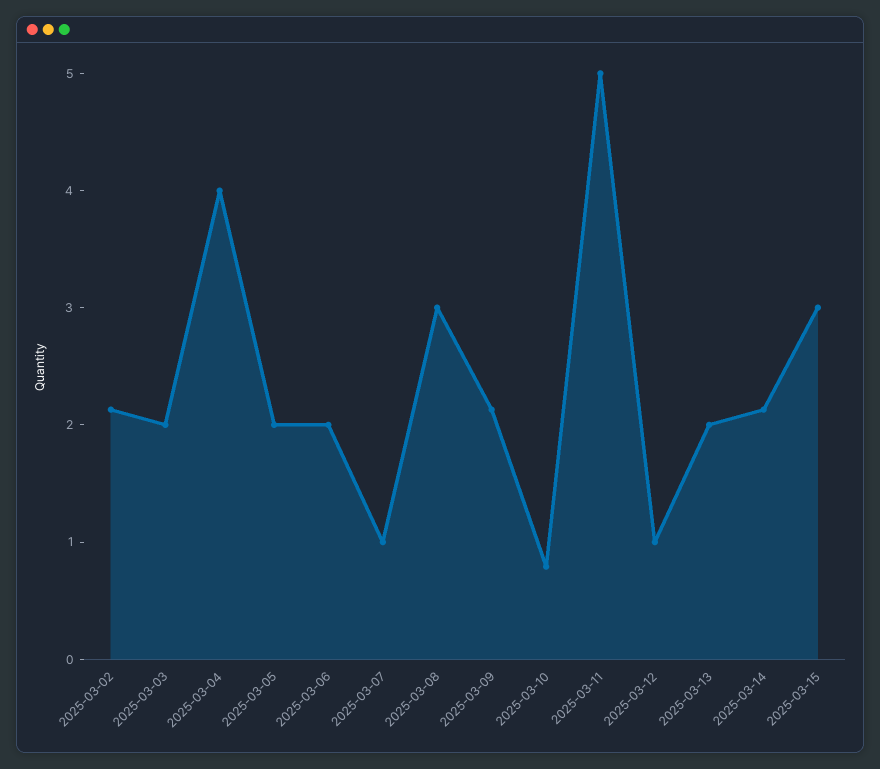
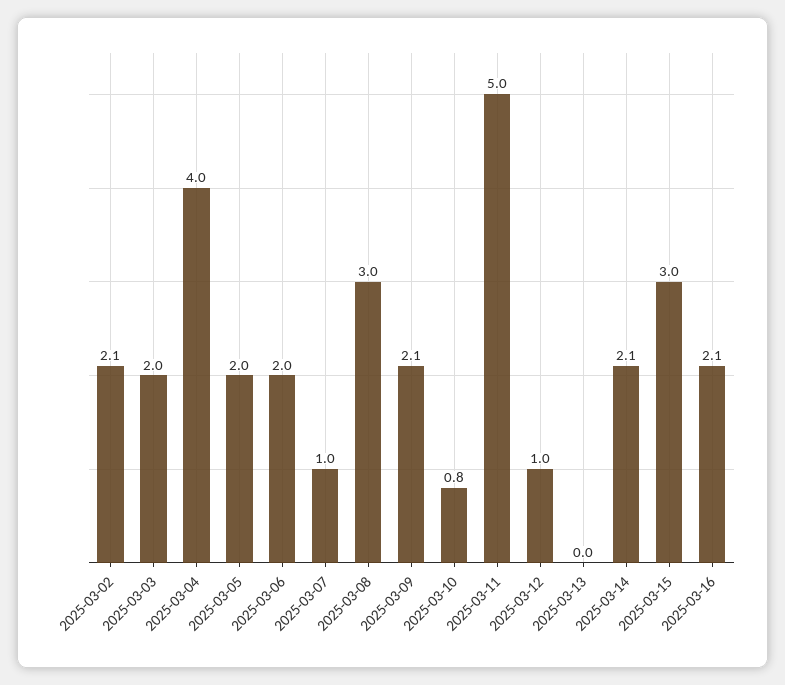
2025-03-13: 2 -> 0
2025-03-16: none -> 2.1

